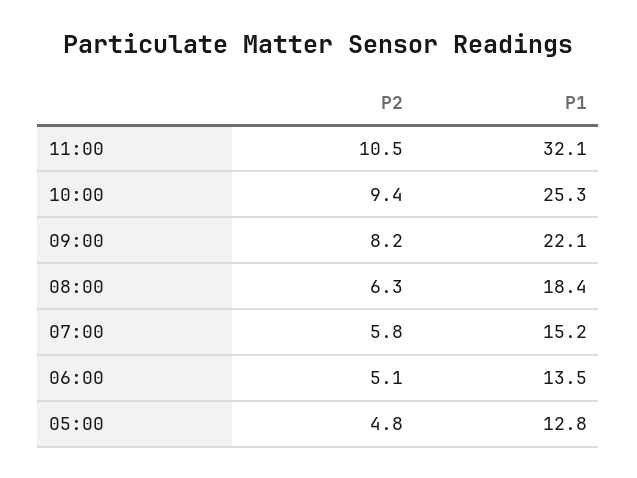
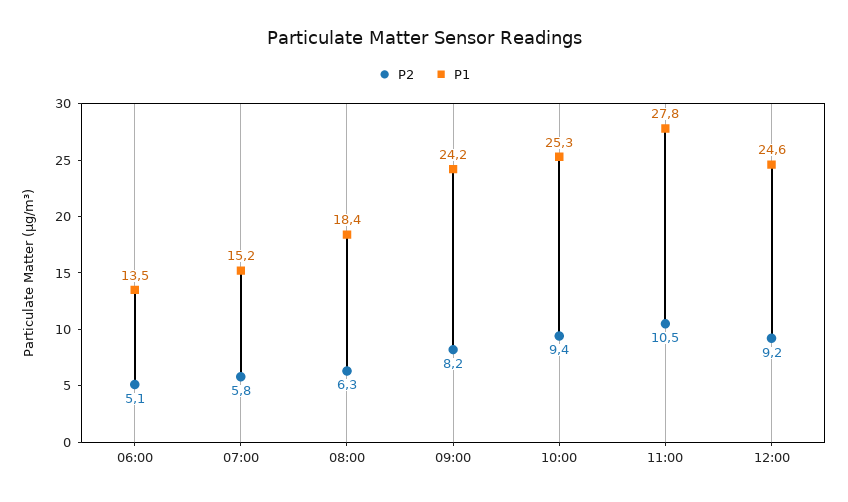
P1, 11:00: 32.1 -> 27.8
P1, 09:00: 22.1 -> 24.2
P2, 05:00: 4.8 -> none
P1, 05:00: 12.8 -> none
P2, 12:00: none -> 9.2
P1, 12:00: none -> 24.6

